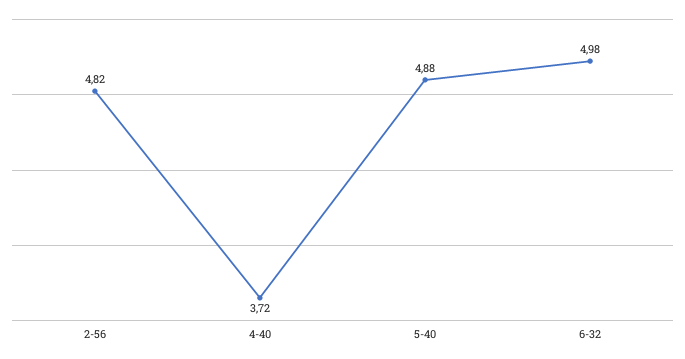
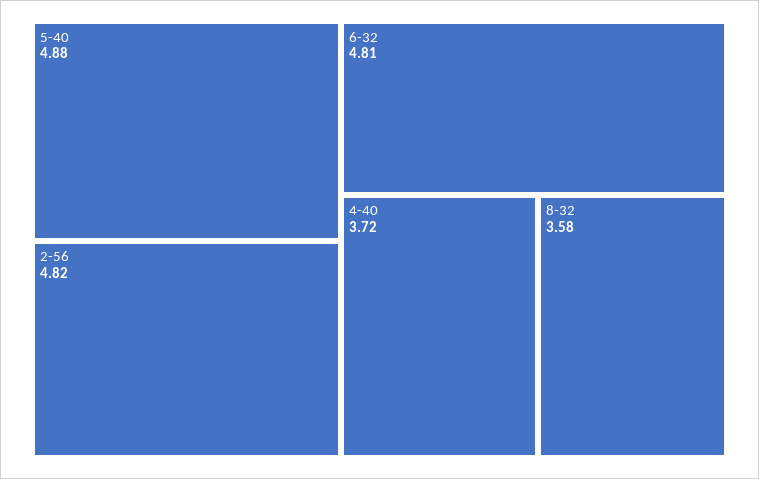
6-32: 4.98 -> 4.81
8-32: none -> 3.58

